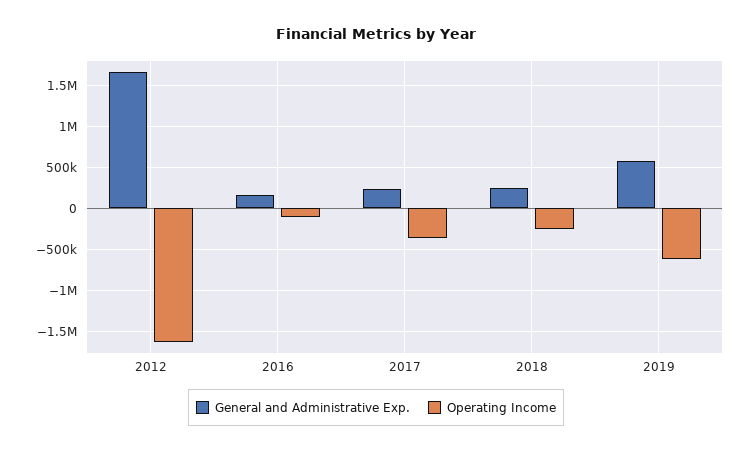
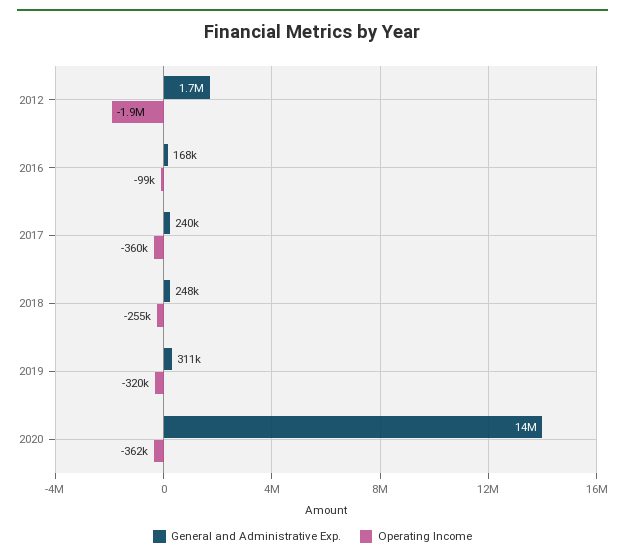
Operating Income, 2012: -1600000 -> -1900000
General and Administrative Exp., 2019: 600000 -> 311000
Operating Income, 2019: -600000 -> -320000
General and Administrative Exp., 2020: none -> 14000000
Operating Income, 2020: none -> -362000

